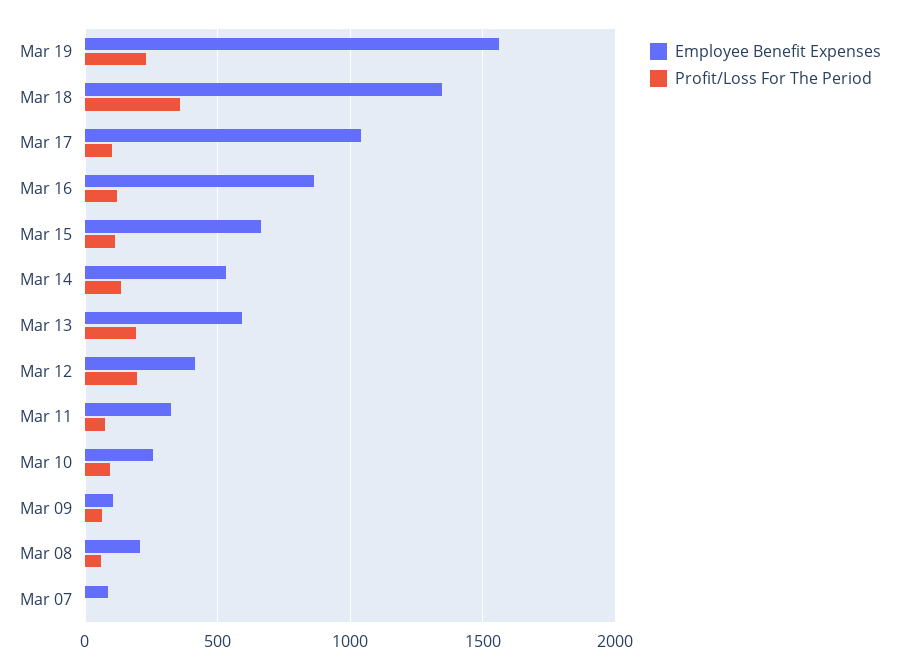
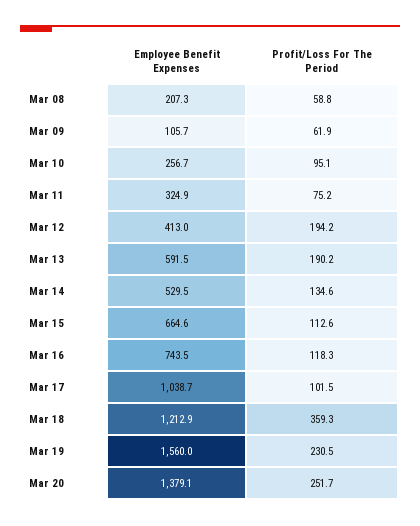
Employee Benefit Expenses, Mar 18: 1350 -> 1212.9
Employee Benefit Expenses, Mar 16: 850 -> 743.5
Employee Benefit Expenses, Mar 07: 100 -> none
Profit/Loss For The Period, Mar 07: 0 -> none
Employee Benefit Expenses, Mar 20: none -> 1379.1
Profit/Loss For The Period, Mar 20: none -> 251.7

